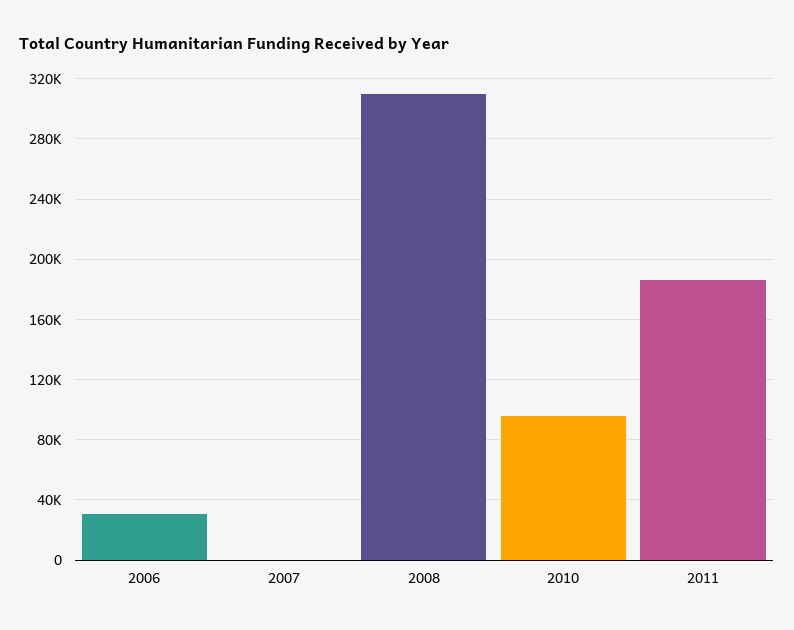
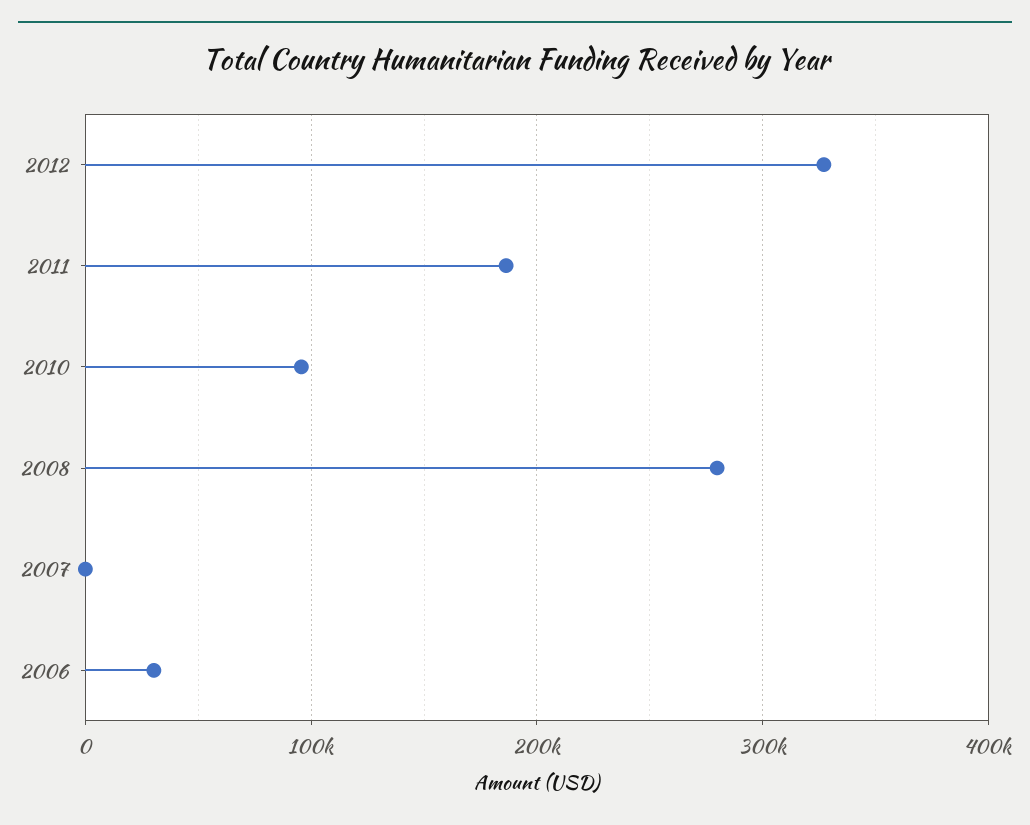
2008: 310000 -> 280000
2012: none -> 330000

